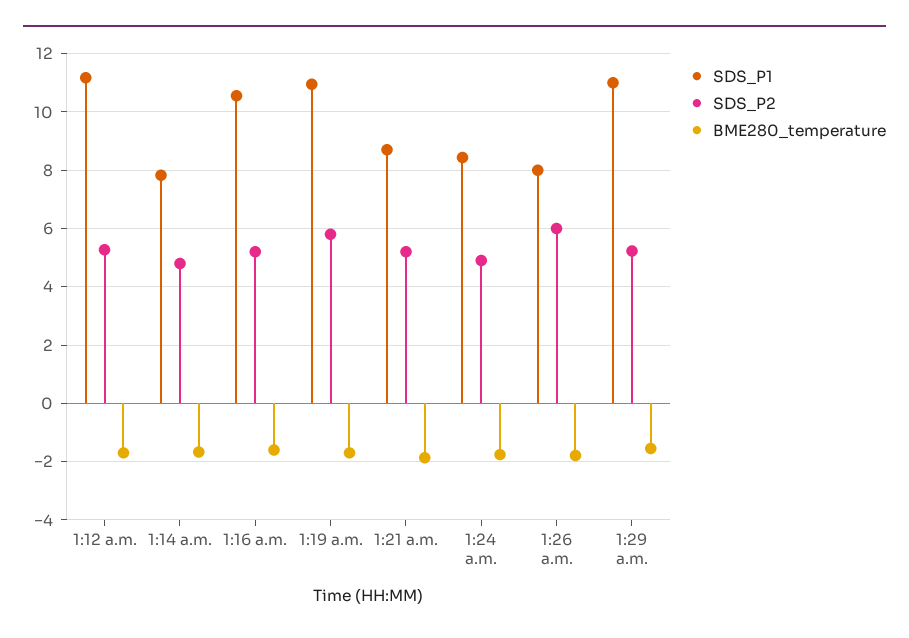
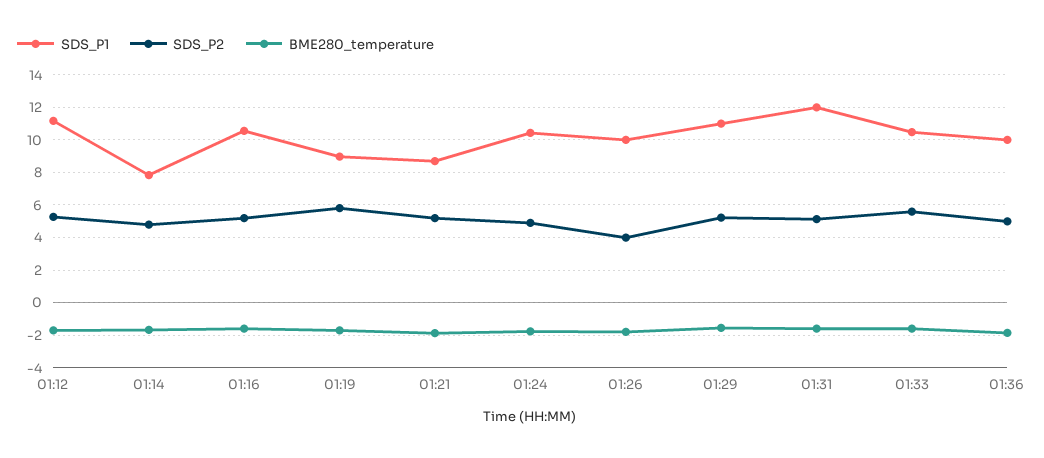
SDS_P1, 1:19 a.m.: 11 -> 9
SDS_P1, 1:24 a.m.: 8.5 -> 10.5
SDS_P1, 1:26 a.m.: 8 -> 10
SDS_P2, 1:26 a.m.: 6 -> 4
SDS_P1, 01:31: none -> 12
SDS_P2, 01:31: none -> 5
BME280_temperature, 01:31: none -> -1.5
SDS_P1, 01:33: none -> 10.5
SDS_P2, 01:33: none -> 5.5
BME280_temperature, 01:33: none -> -1.5
SDS_P1, 01:36: none -> 10
SDS_P2, 01:36: none -> 5
BME280_temperature, 01:36: none -> -2

